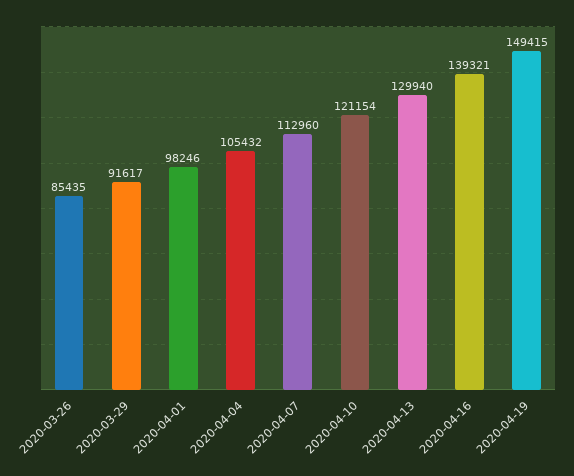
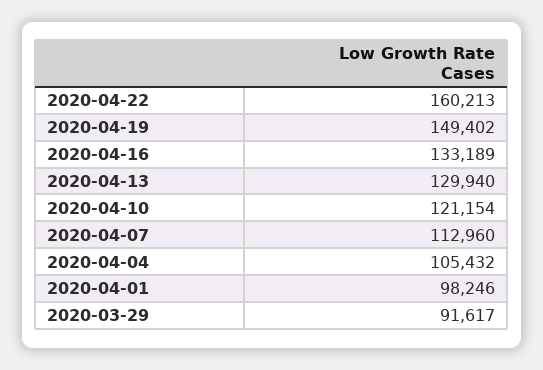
2020-03-26: 85435 -> none
2020-04-16: 139321 -> 133189
2020-04-19: 149415 -> 149402
2020-04-22: none -> 160213

